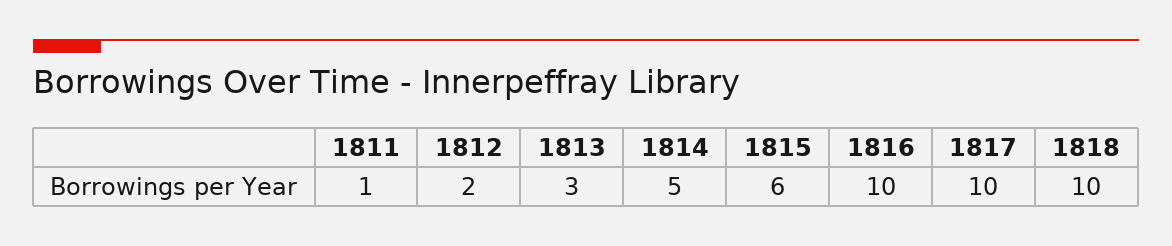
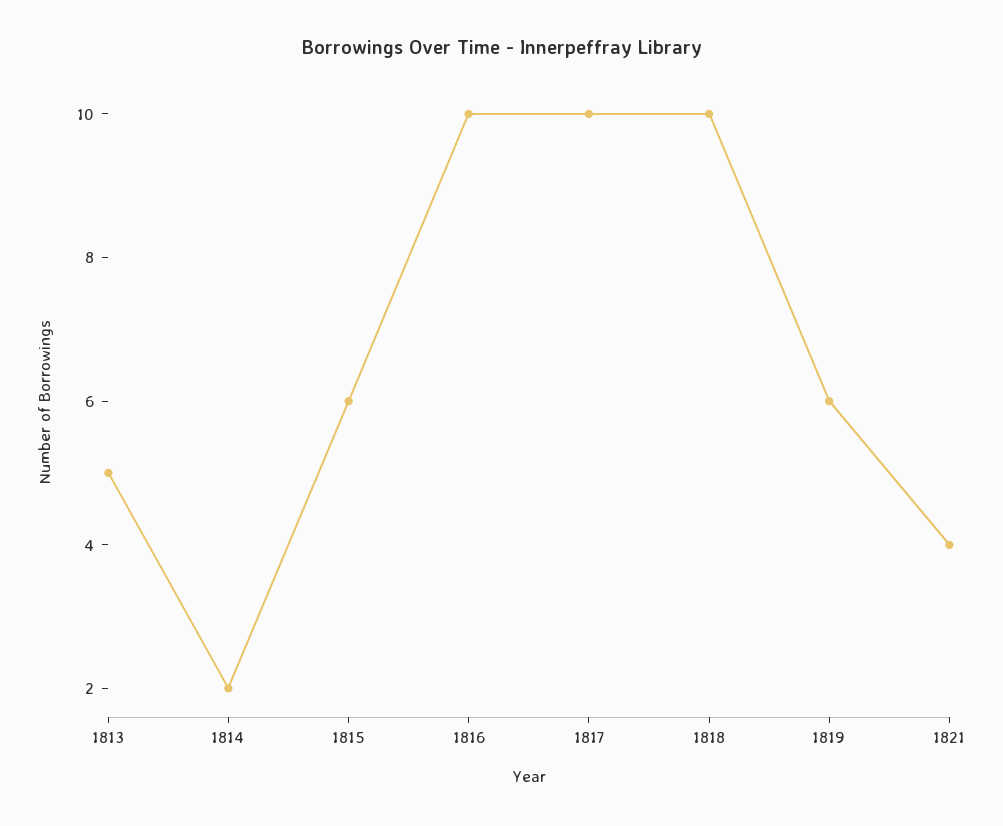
1811: 1 -> none
1812: 2 -> none
1813: 3 -> 5
1814: 5 -> 2
1819: none -> 6
1821: none -> 4

